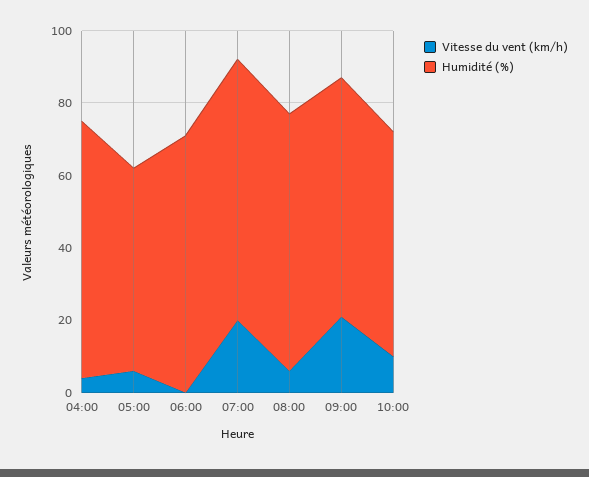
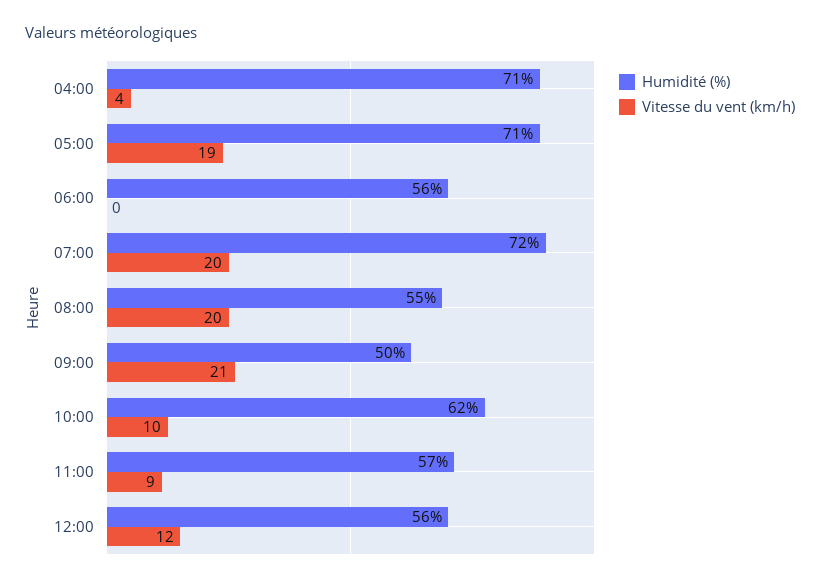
Vitesse du vent (km/h), 05:00: 5 -> 19
Humidité (%), 05:00: 55 -> 71
Humidité (%), 06:00: 70 -> 56
Vitesse du vent (km/h), 08:00: 5 -> 20
Humidité (%), 08:00: 70 -> 55
Humidité (%), 09:00: 65 -> 50
Humidité (%), 11:00: none -> 57
Vitesse du vent (km/h), 11:00: none -> 9
Humidité (%), 12:00: none -> 56
Vitesse du vent (km/h), 12:00: none -> 12

